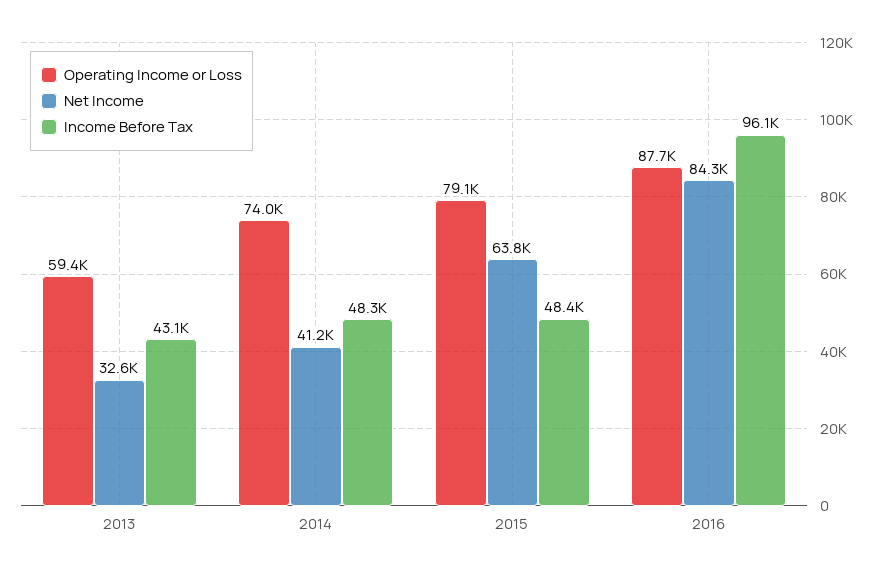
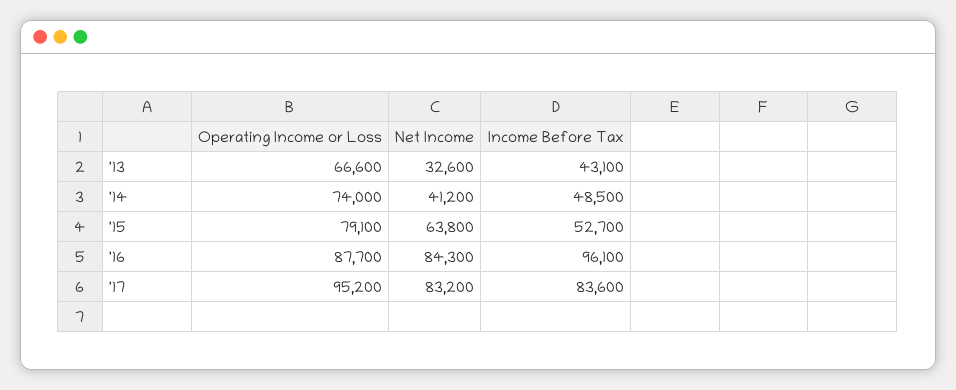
Operating Income or Loss, 2013: 59400 -> 66600
Income Before Tax, 2014: 48300 -> 48500
Income Before Tax, 2015: 48400 -> 52700
Operating Income or Loss, '17: none -> 95200
Net Income, '17: none -> 83200
Income Before Tax, '17: none -> 83600

